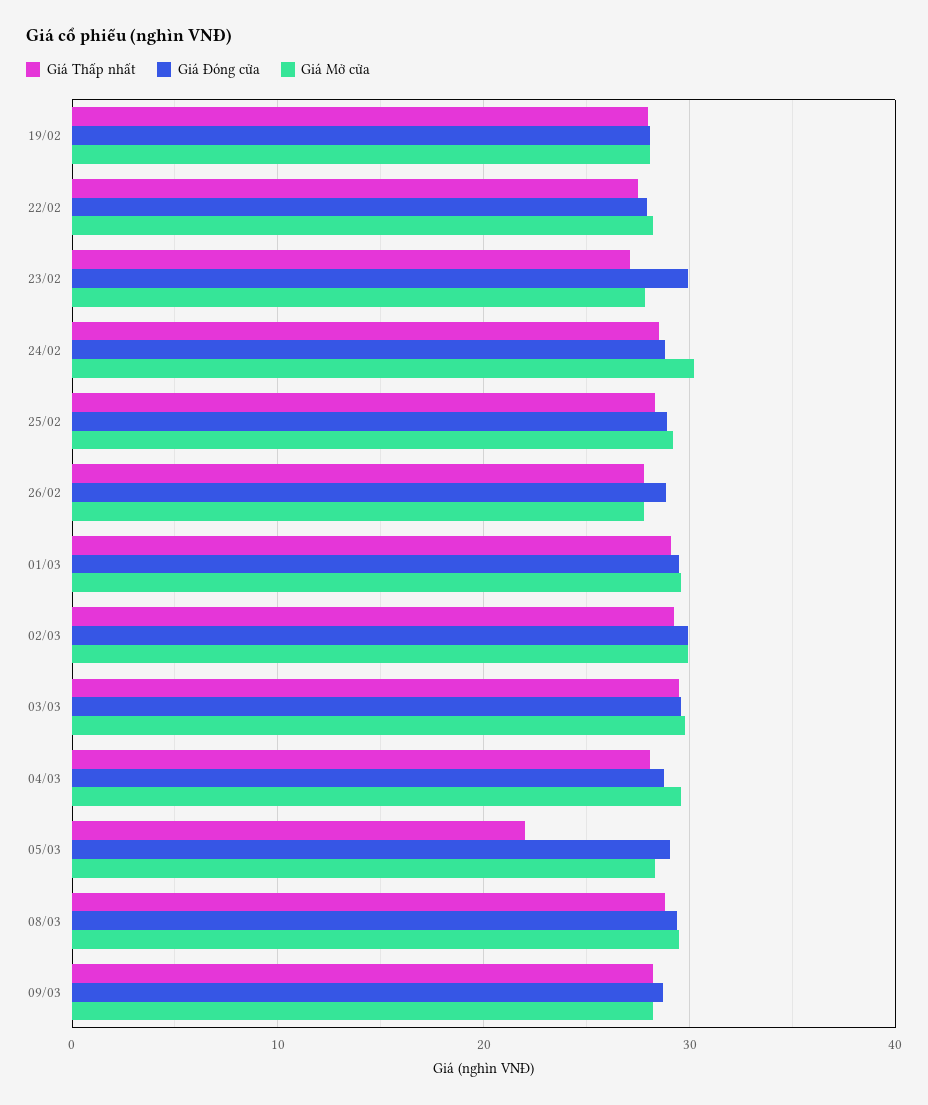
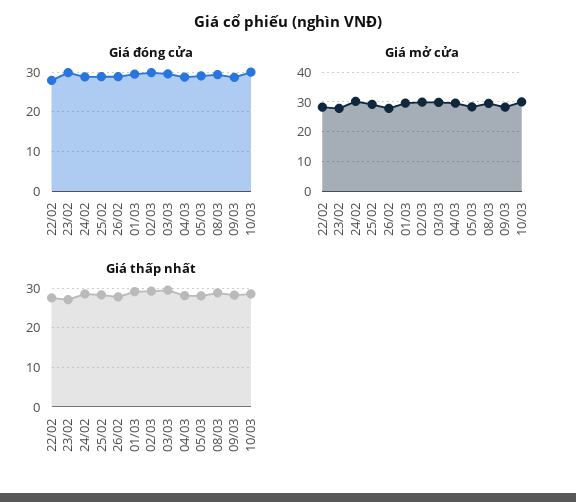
Giá Thấp nhất, 19/02: 28 -> none
Giá Đóng cửa, 19/02: 28 -> none
Giá Mở cửa, 19/02: 28 -> none
Giá Thấp nhất, 05/03: 22 -> 28
Giá Đóng cửa, 10/03: none -> 30
Giá Mở cửa, 10/03: none -> 30
Giá Thấp nhất, 10/03: none -> 28

